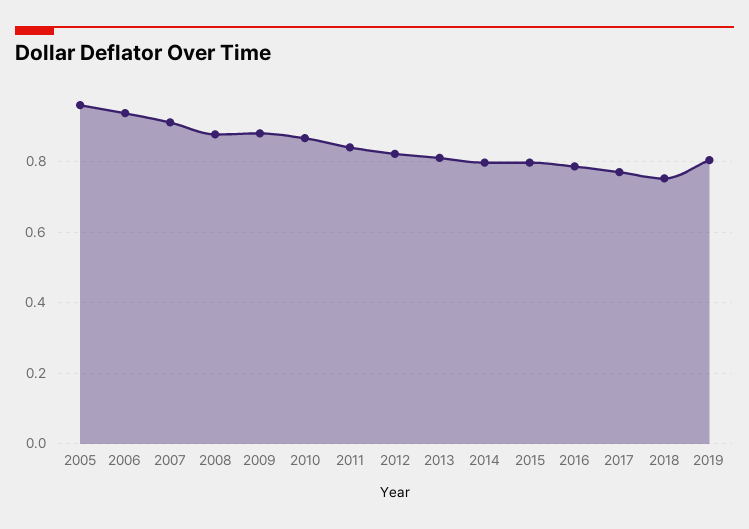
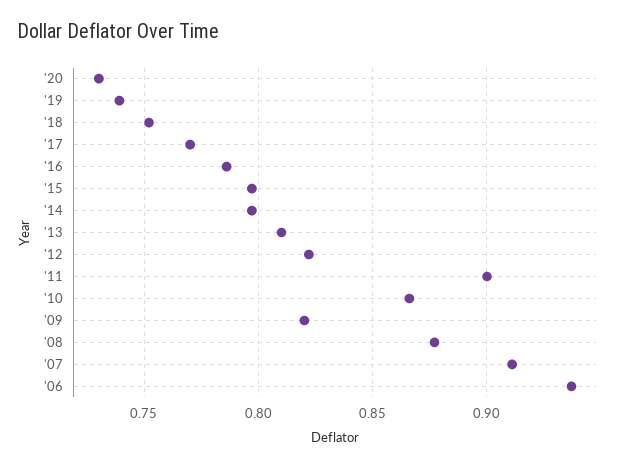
2005: 0.96 -> none
2009: 0.88 -> 0.82
2011: 0.84 -> 0.9
2019: 0.8 -> 0.74
'20: none -> 0.73

